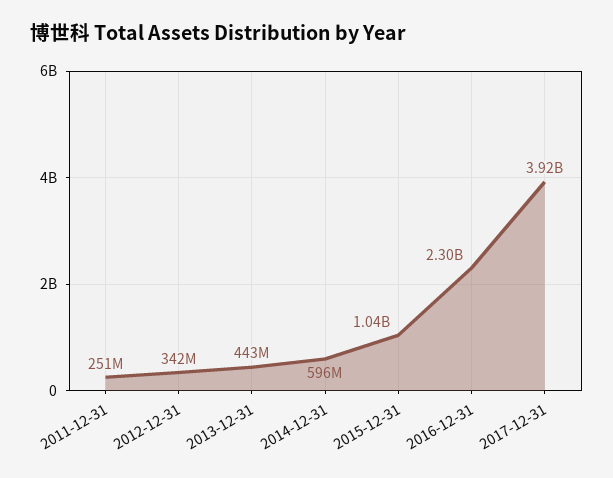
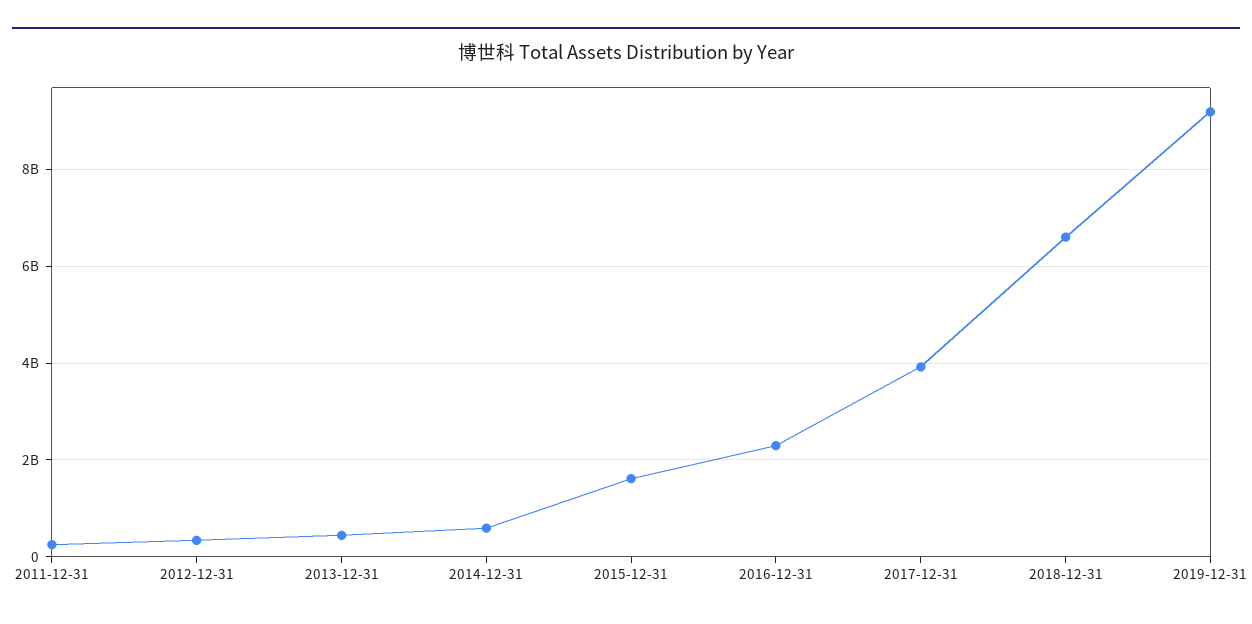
2015-12-31: 1040000000 -> 1600000000
2018-12-31: none -> 6600000000
2019-12-31: none -> 9200000000

